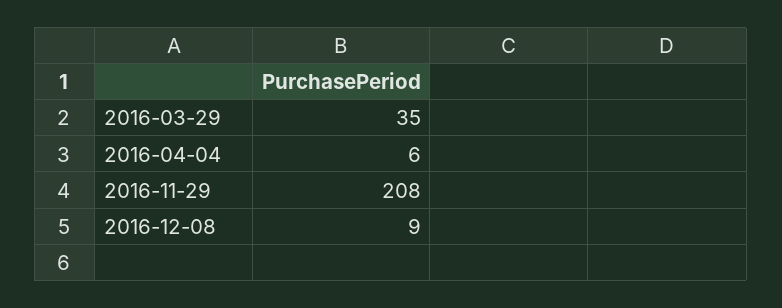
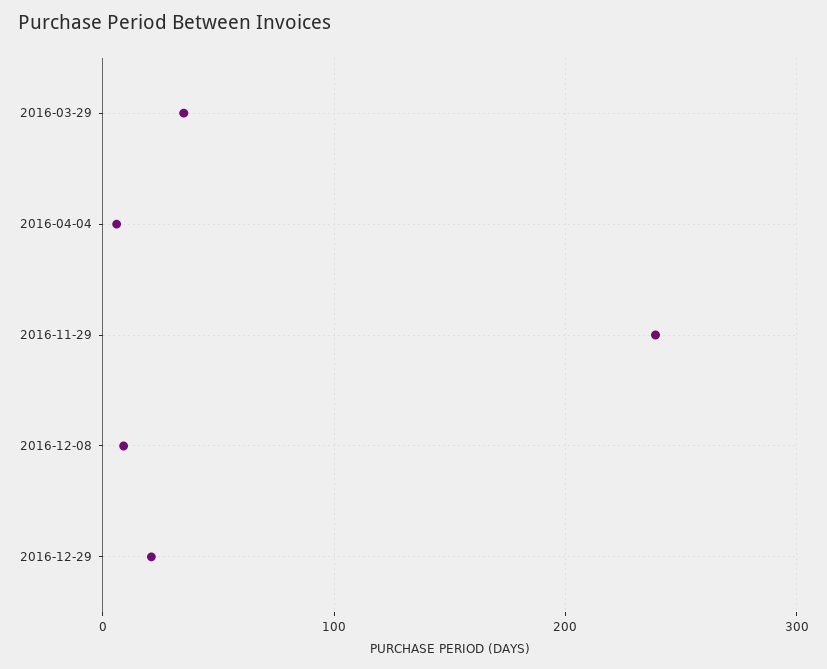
2016-11-29: 208 -> 240
2016-12-29: none -> 20

